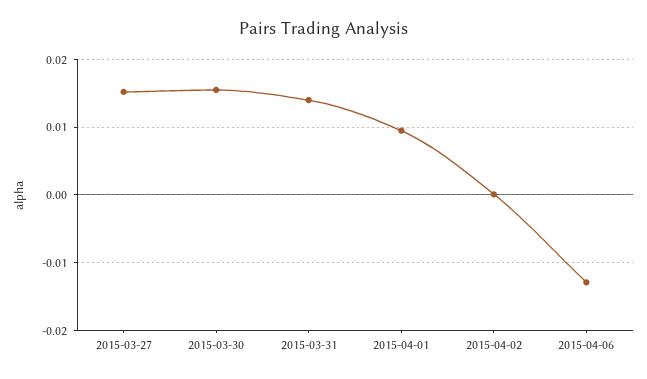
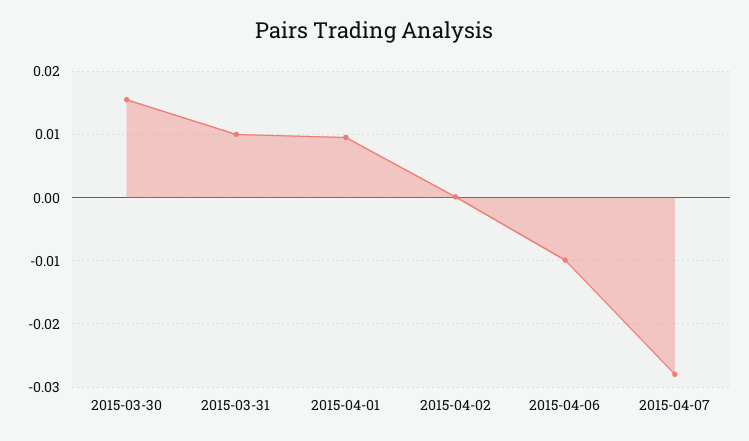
2015-03-27: 0.015 -> none
2015-03-31: 0.014 -> 0.01
2015-04-06: -0.013 -> -0.01
2015-04-07: none -> -0.028

